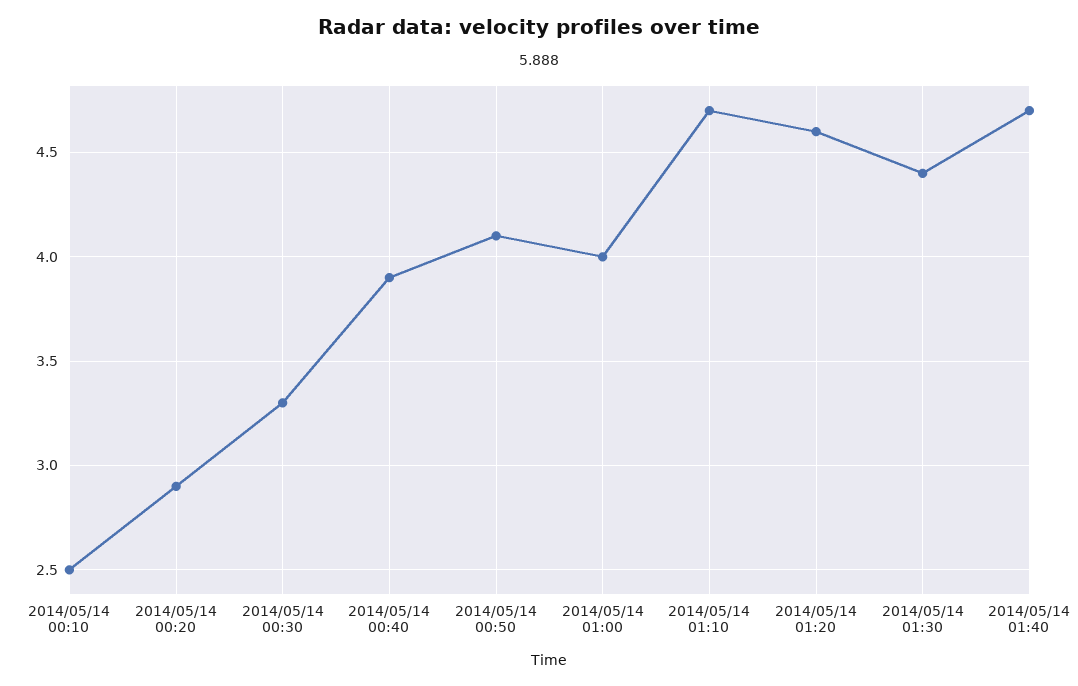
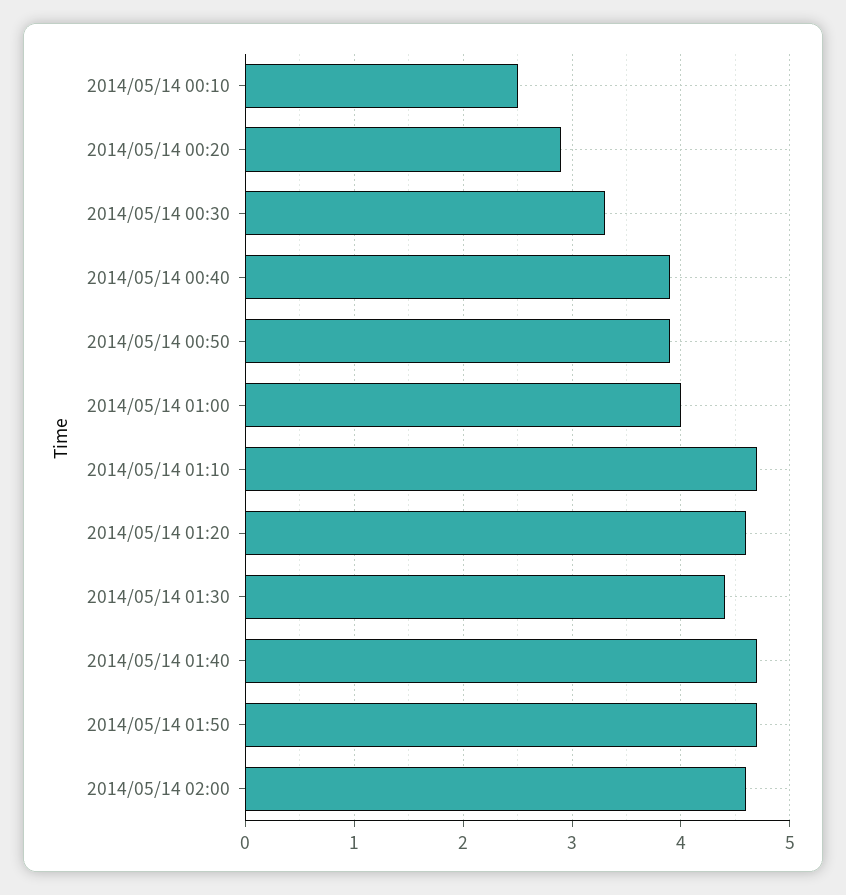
2014/05/14 00:50: 4.1 -> 3.9
2014/05/14 01:50: none -> 4.7
2014/05/14 02:00: none -> 4.6

